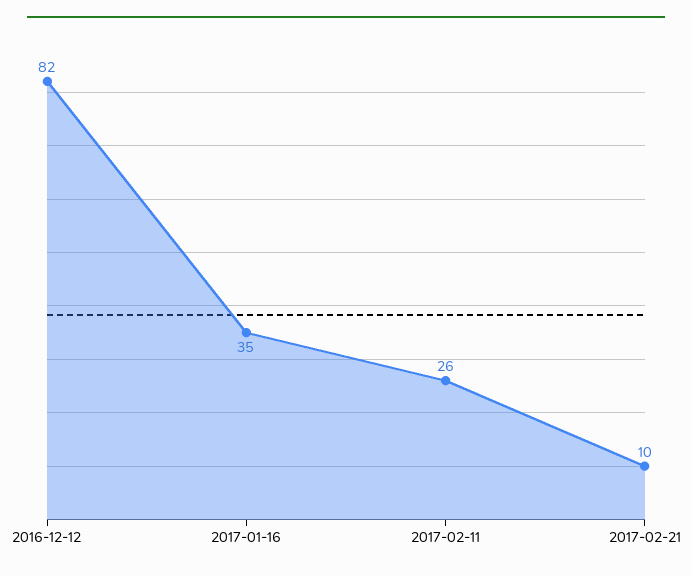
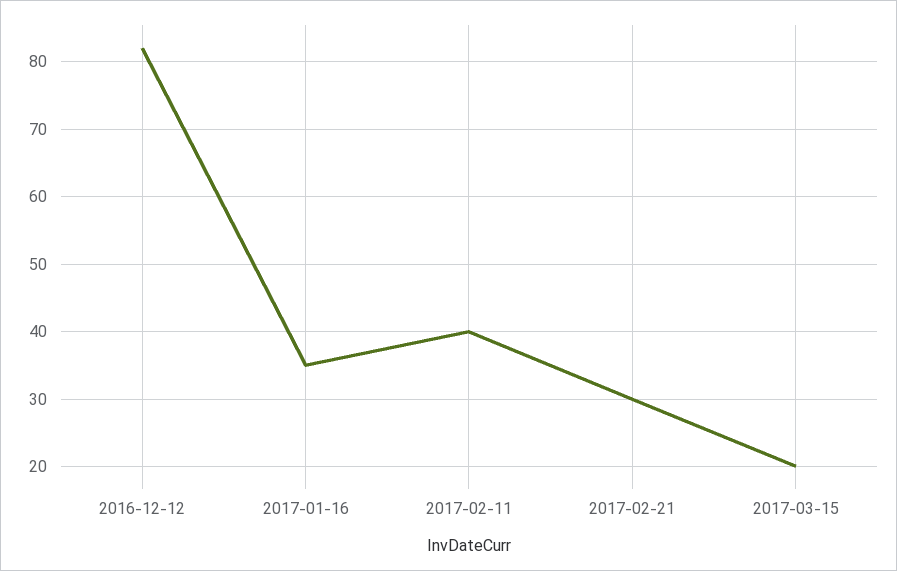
2017-02-11: 26 -> 40
2017-02-21: 10 -> 30
2017-03-15: none -> 20

